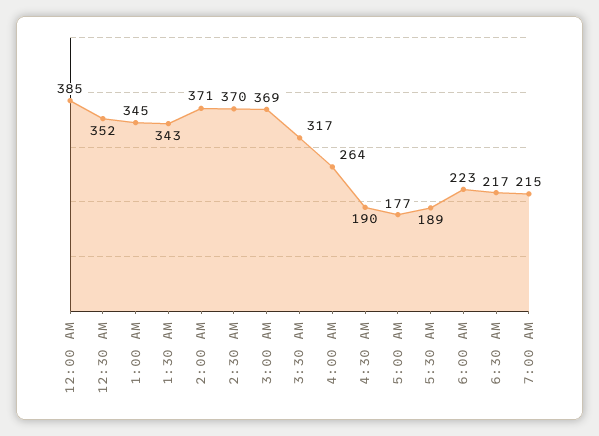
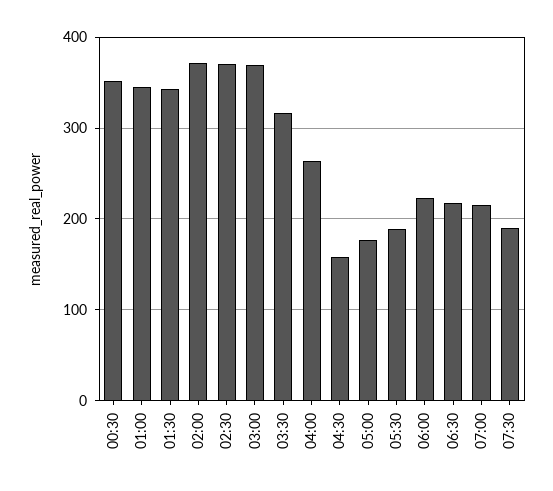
12:00 AM: 385 -> none
4:30 AM: 190 -> 160
07:30: none -> 190

